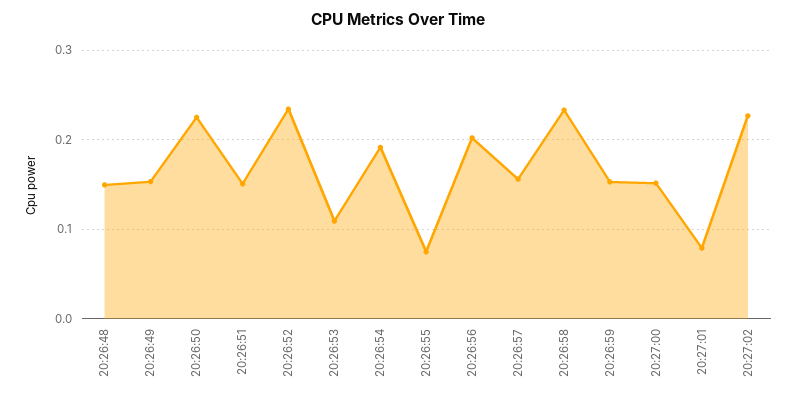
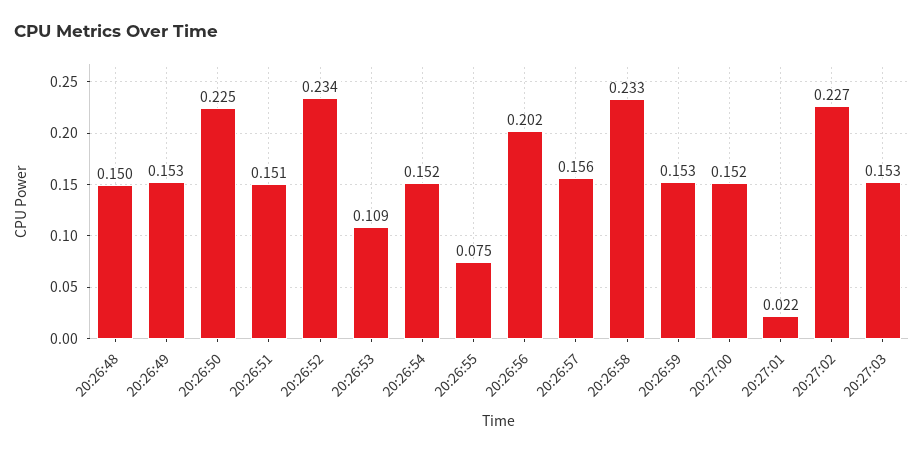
20:26:54: 0.19 -> 0.152
20:27:01: 0.08 -> 0.022
20:27:03: none -> 0.153

